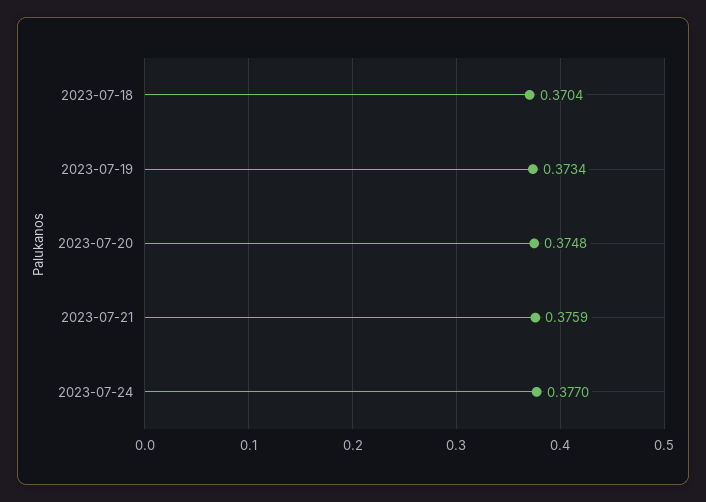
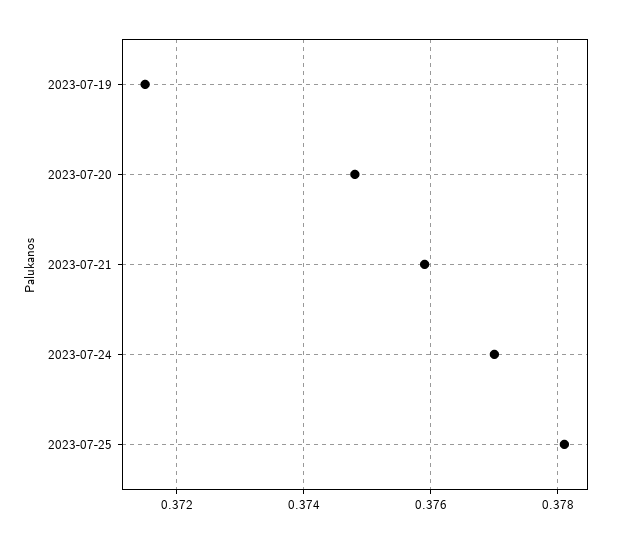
2023-07-18: 0.3704 -> none
2023-07-19: 0.3734 -> 0.3715
2023-07-25: none -> 0.378

